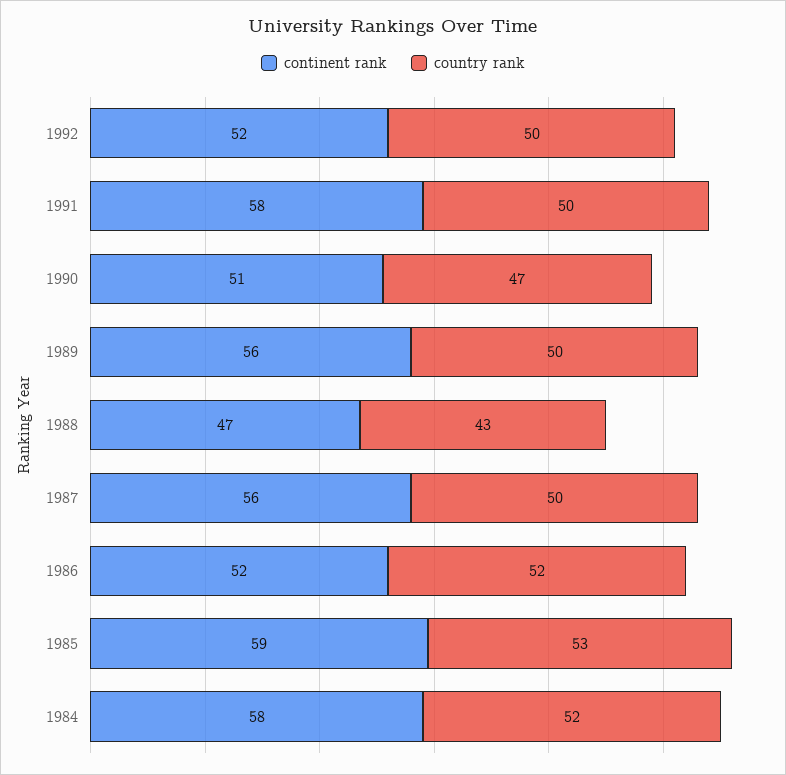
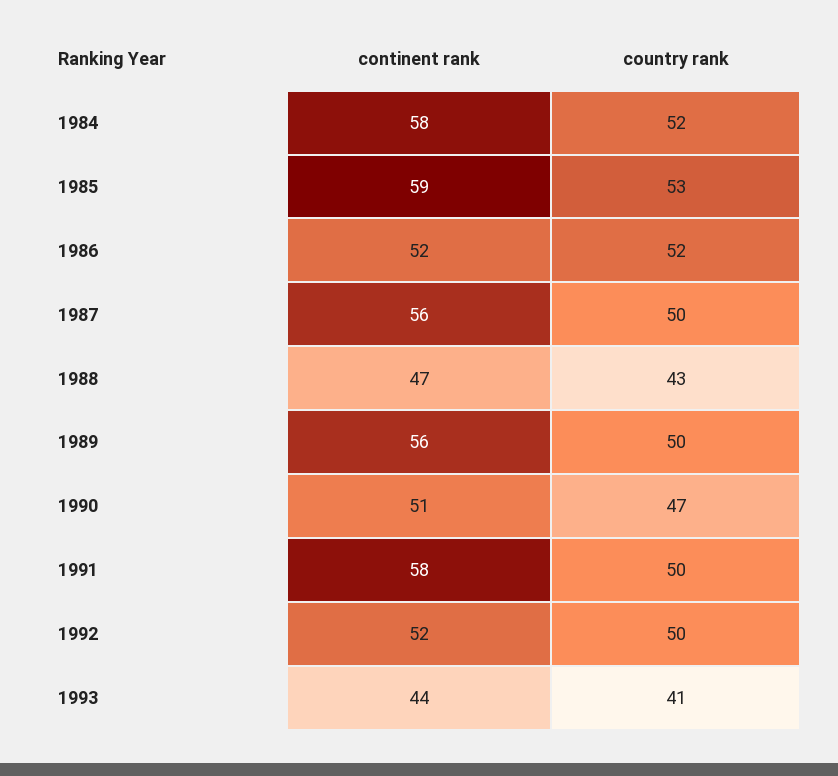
continent rank, 1993: none -> 44
country rank, 1993: none -> 41

